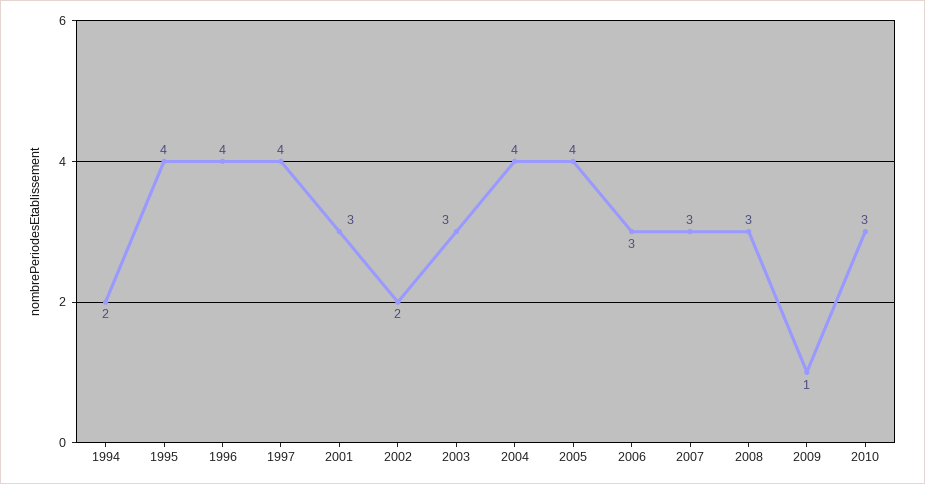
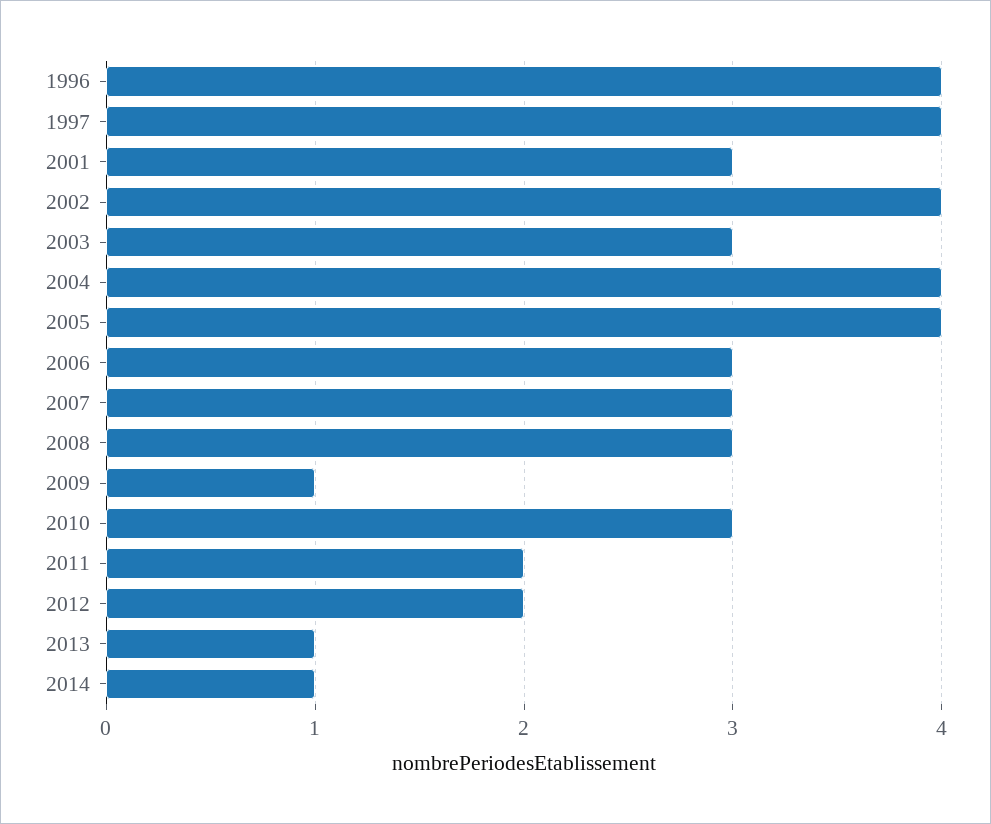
1994: 2 -> none
1995: 4 -> none
2002: 2 -> 4
2011: none -> 2
2012: none -> 2
2013: none -> 1
2014: none -> 1

